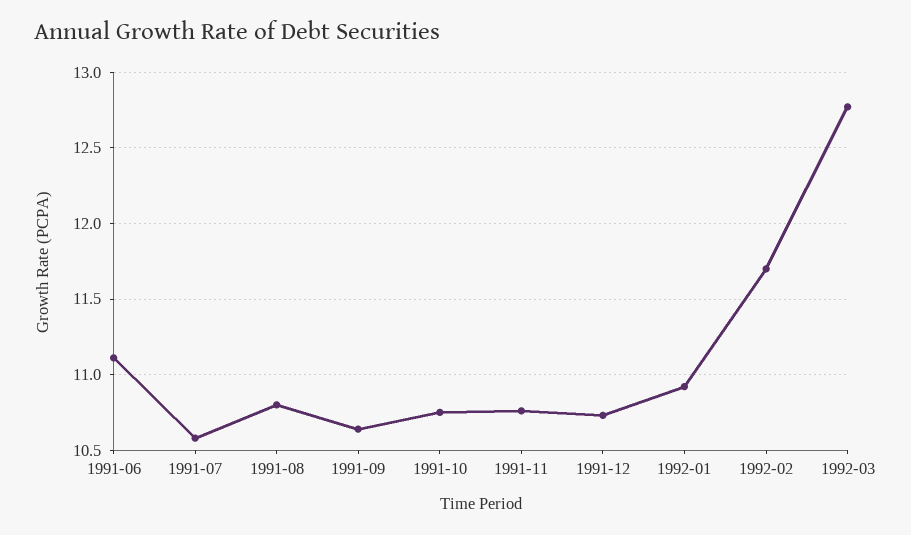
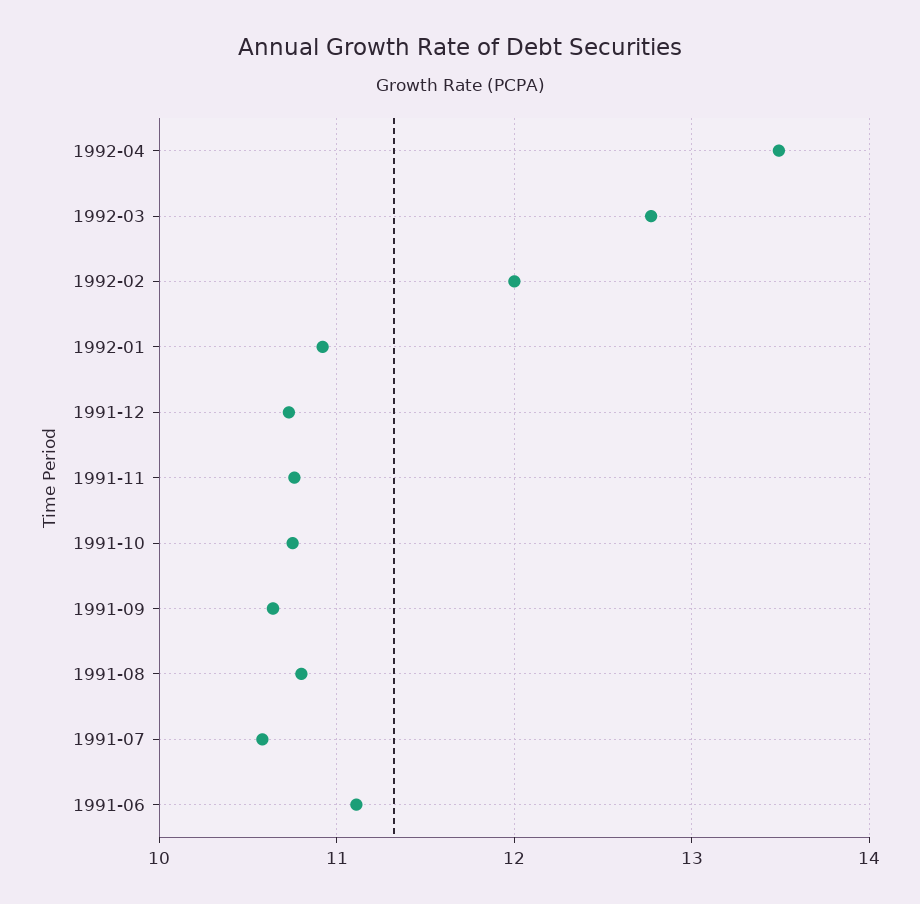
1992-02: 11.7 -> 12
1992-04: none -> 13.5

